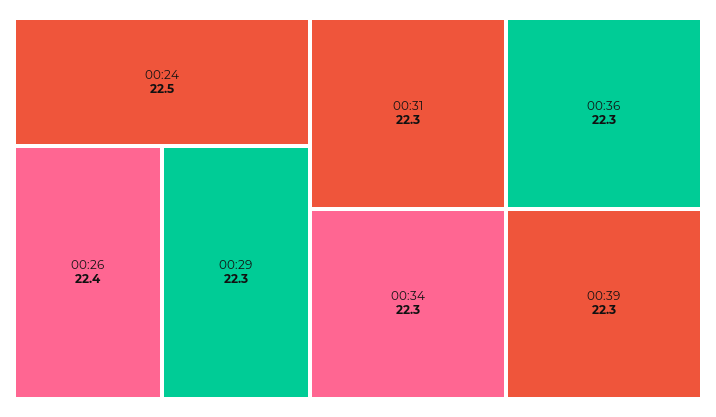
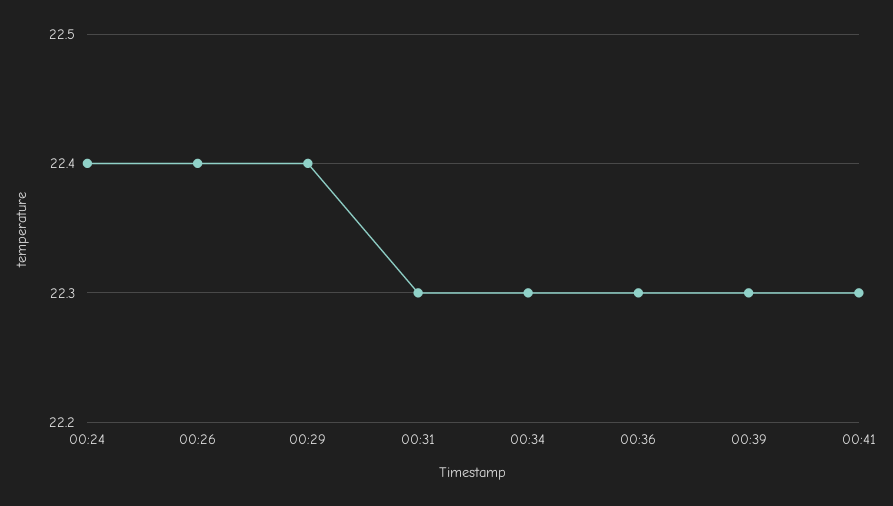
00:24: 22.5 -> 22.4
00:29: 22.3 -> 22.4
00:41: none -> 22.3

